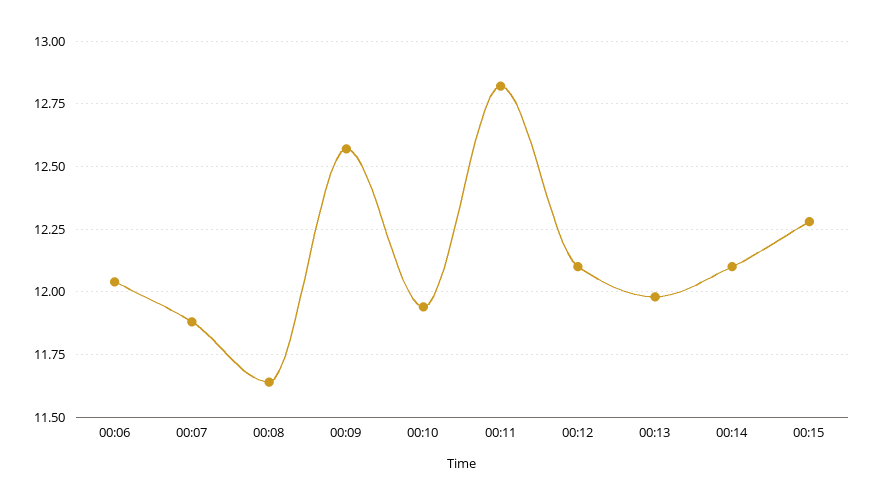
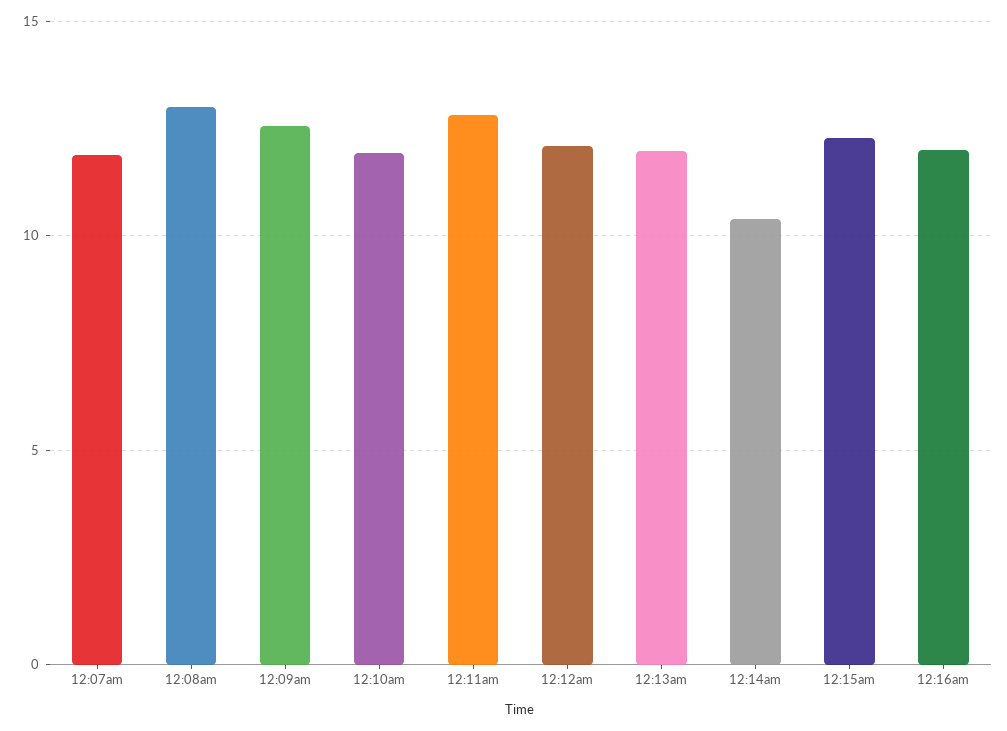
00:06: 12.05 -> none
00:08: 11.65 -> 13
00:14: 12.1 -> 10.5
12:16am: none -> 12

